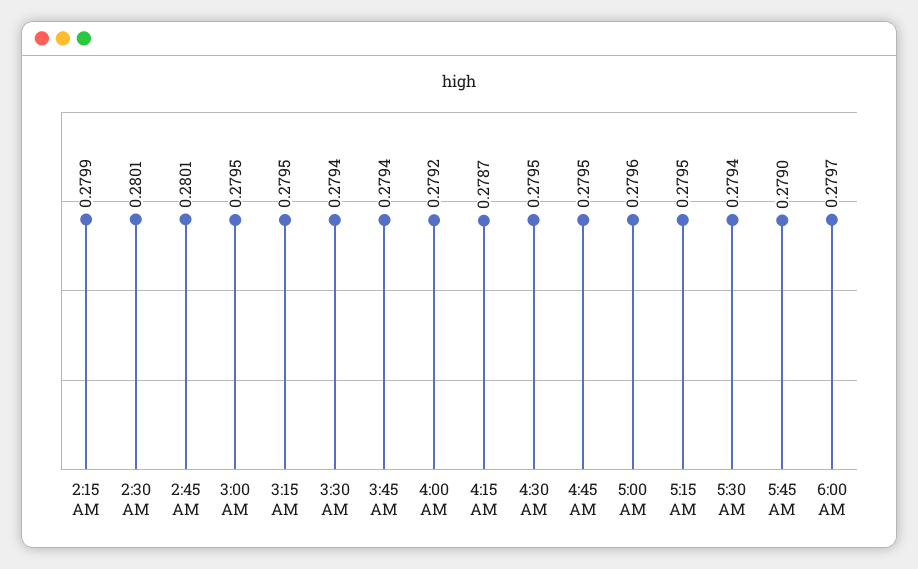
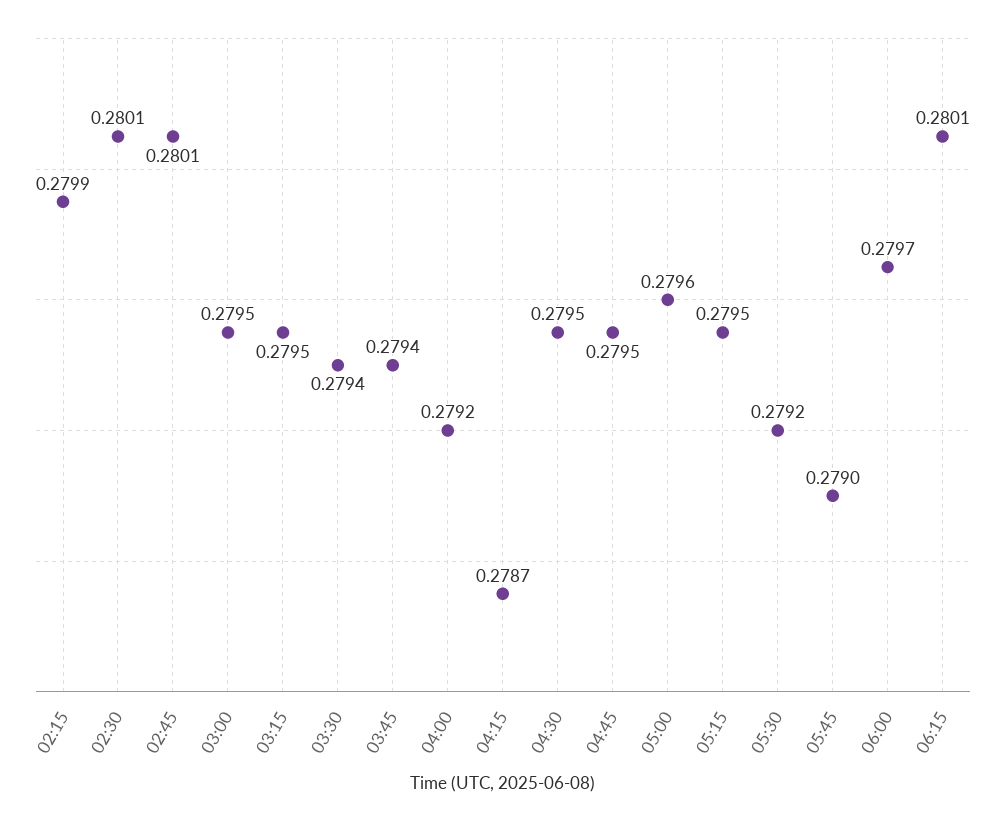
5:30 AM: 0.2794 -> 0.2792
06:15: none -> 0.2801

